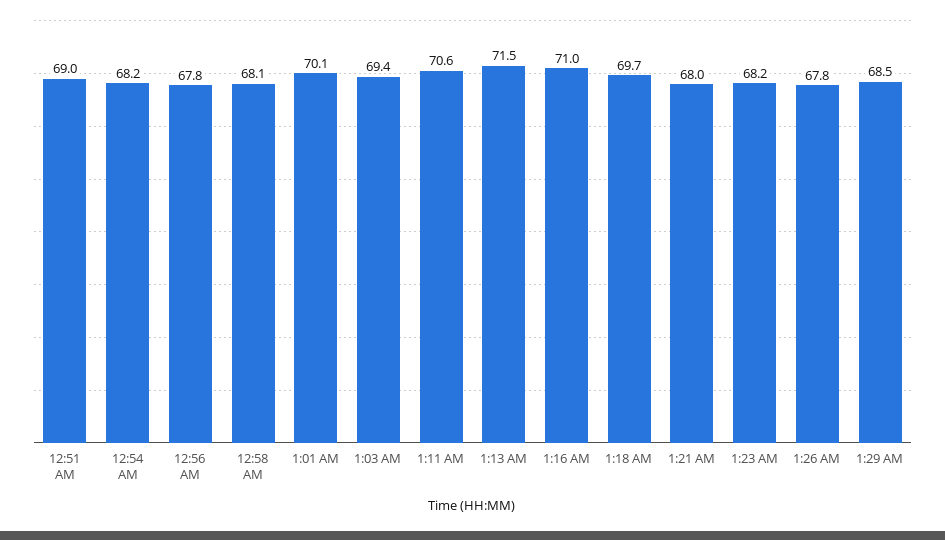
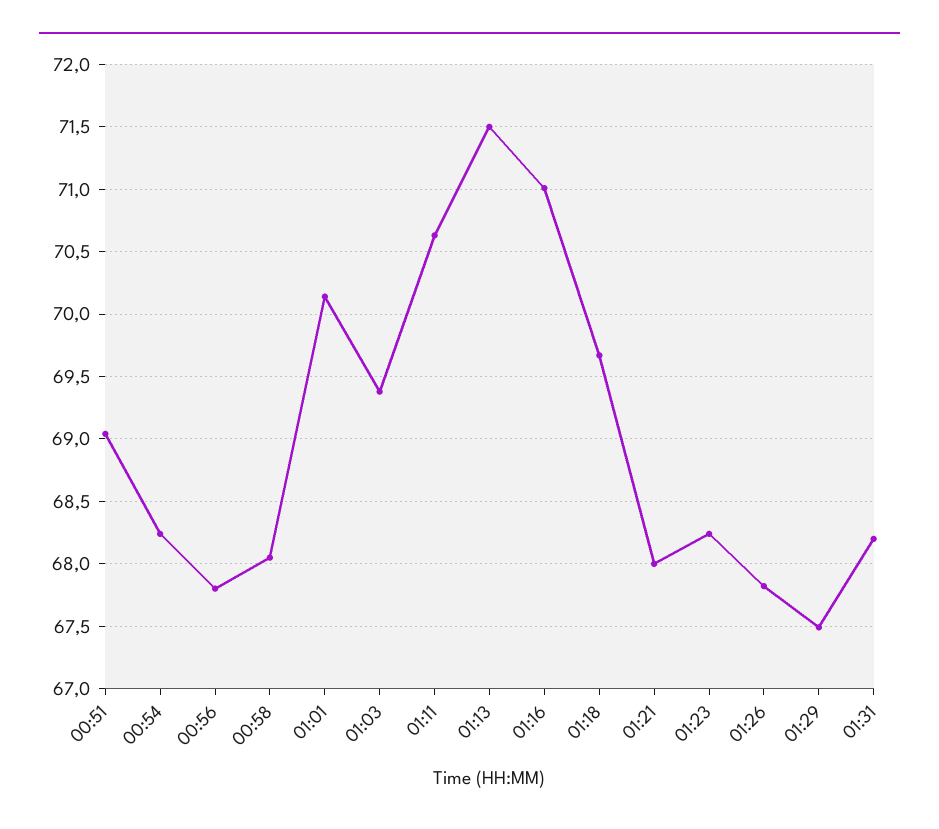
1:29 AM: 68.5 -> 67.5
01:31: none -> 68.2

